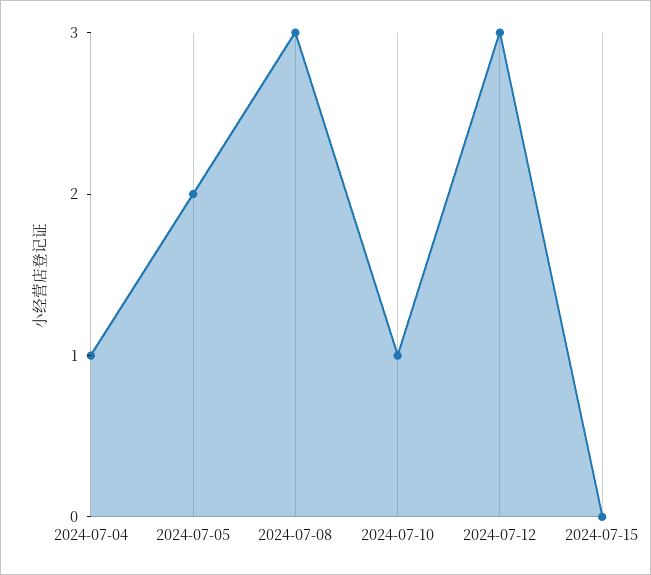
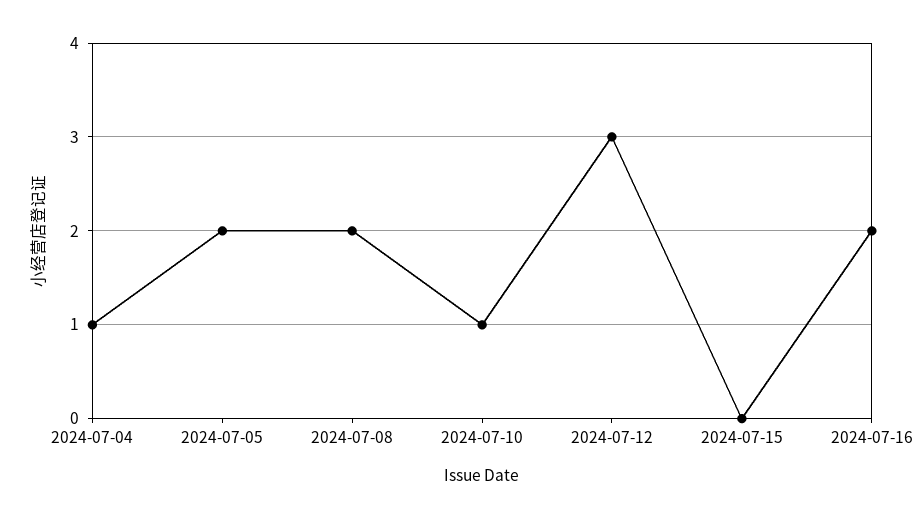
2024-07-08: 3 -> 2
2024-07-16: none -> 2

